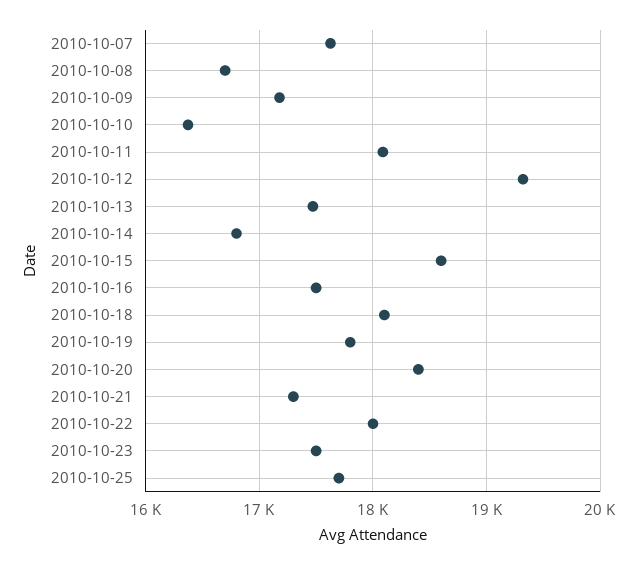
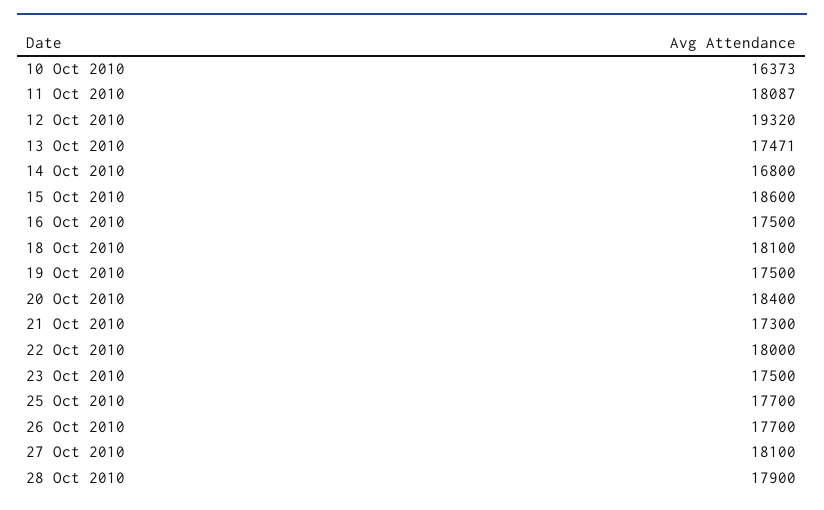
2010-10-07: 17600 -> none
2010-10-08: 16700 -> none
2010-10-09: 17200 -> none
2010-10-19: 17800 -> 17500
26 Oct 2010: none -> 17700
27 Oct 2010: none -> 18100
28 Oct 2010: none -> 17900

